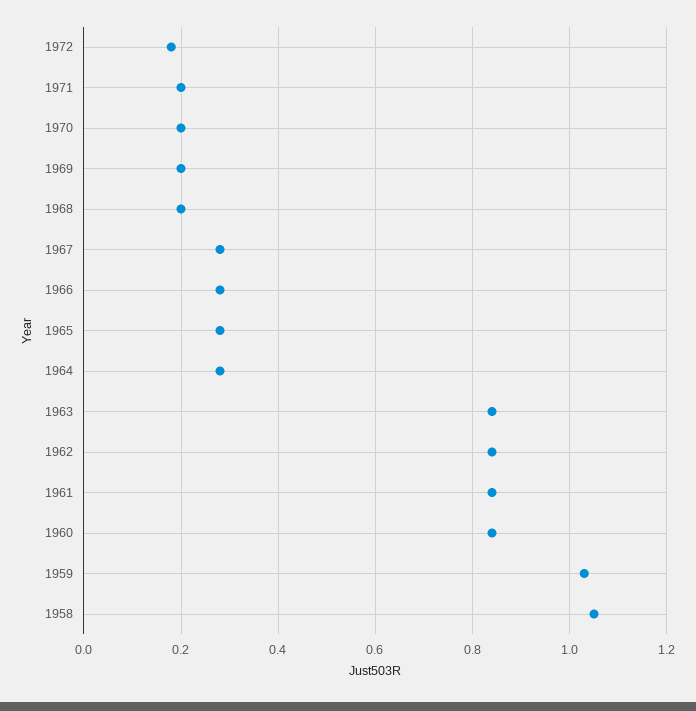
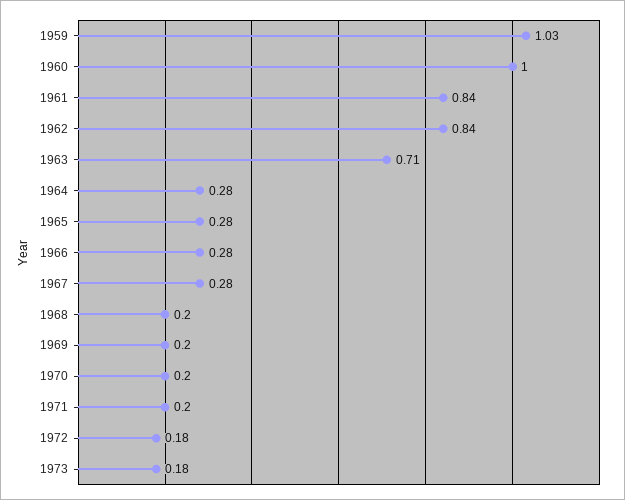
1963: 0.85 -> 0.71
1960: 0.85 -> 1
1958: 1.05 -> none
1973: none -> 0.18

